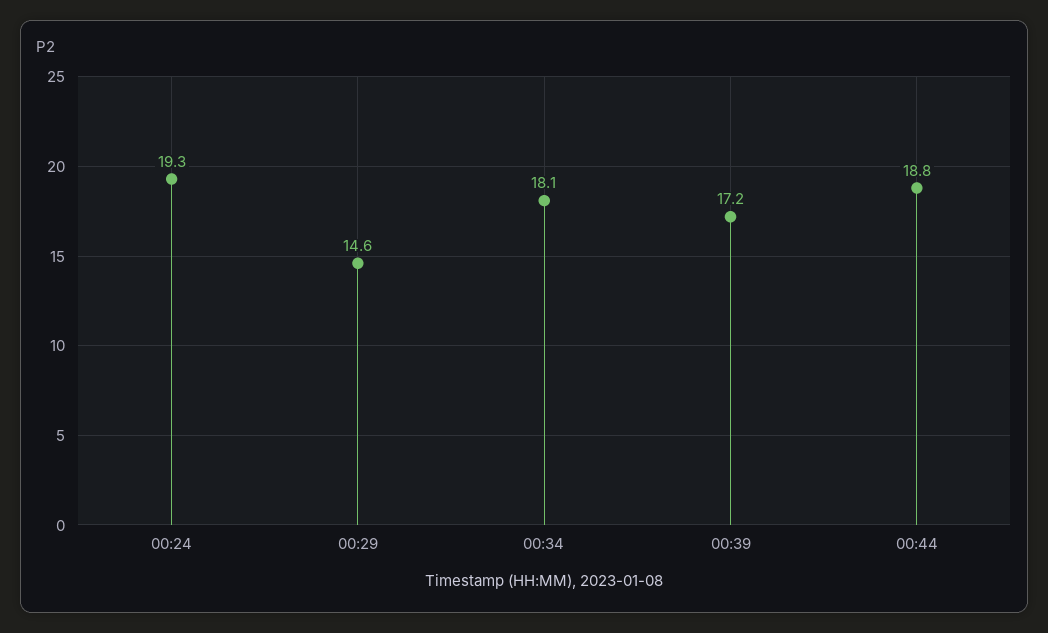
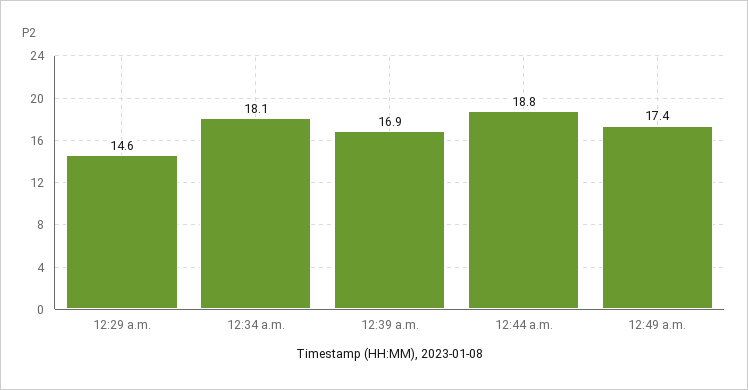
00:24: 19.3 -> none
00:39: 17.2 -> 16.9
12:49 a.m.: none -> 17.4

